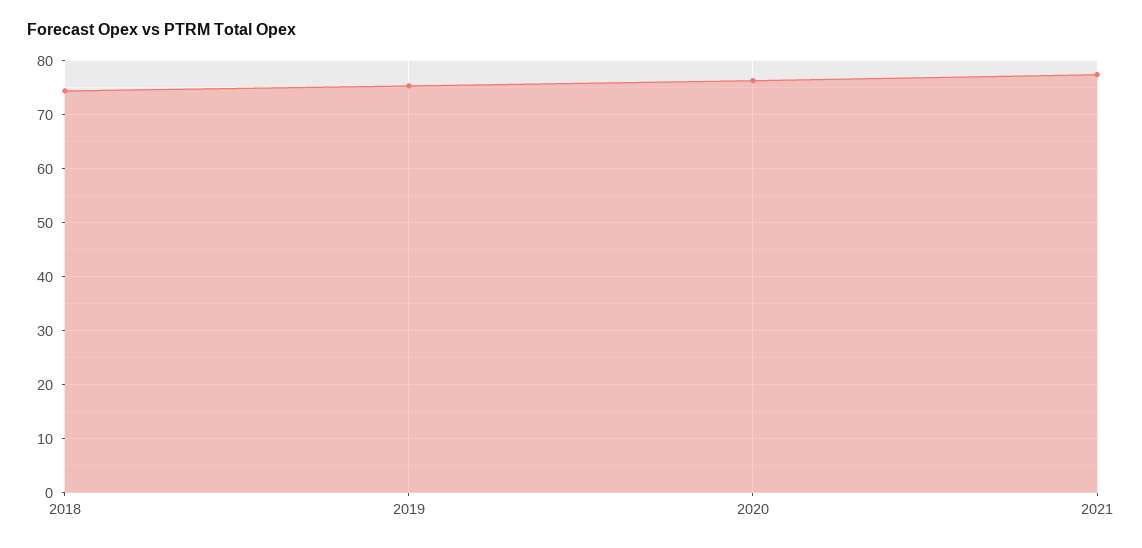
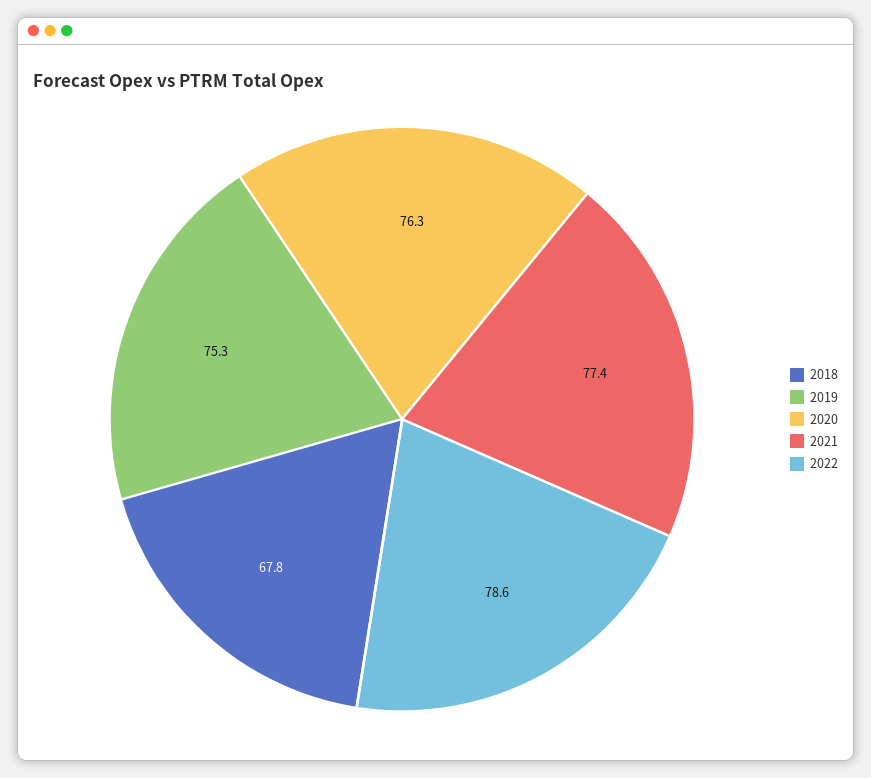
2018: 74 -> 67.8
2022: none -> 78.6

